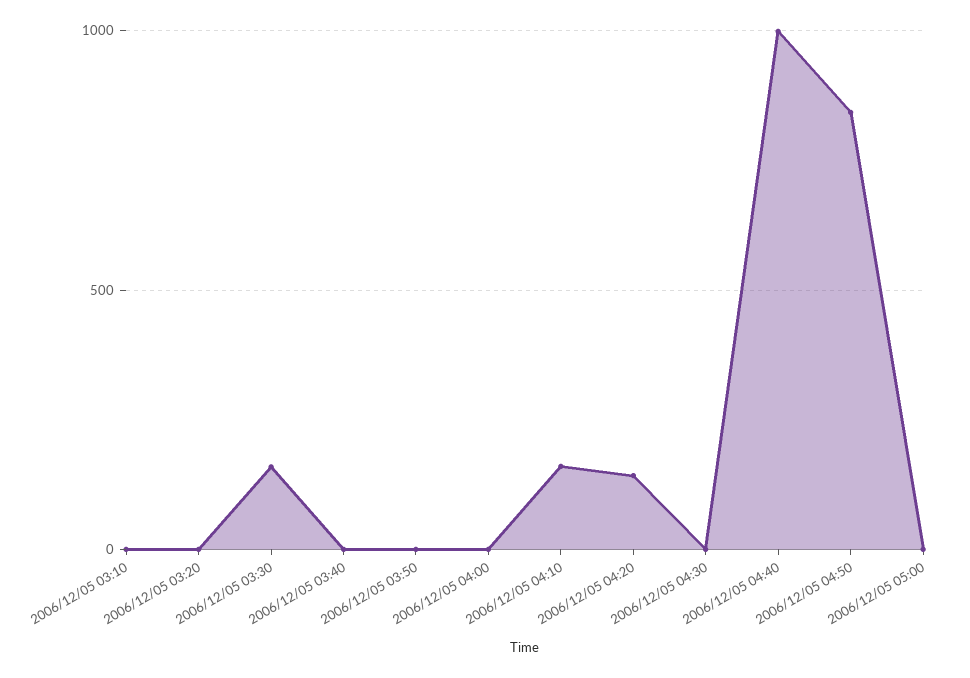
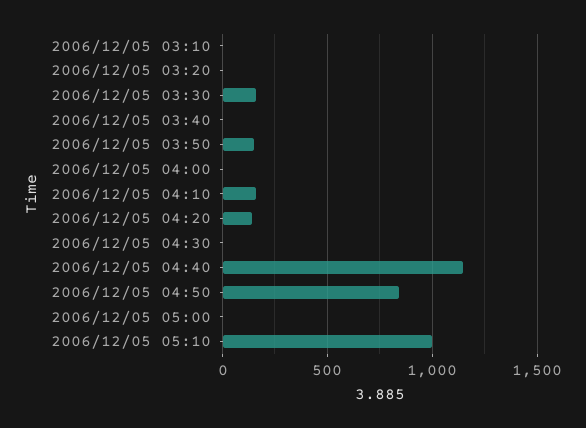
2006/12/05 03:50: 0 -> 150
2006/12/05 04:40: 1000 -> 1150
2006/12/05 05:10: none -> 1000

